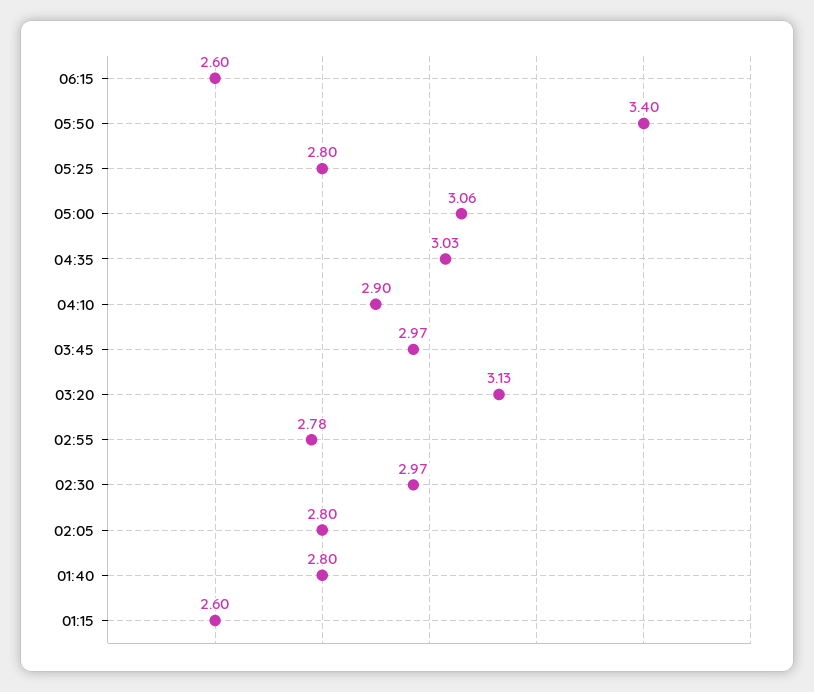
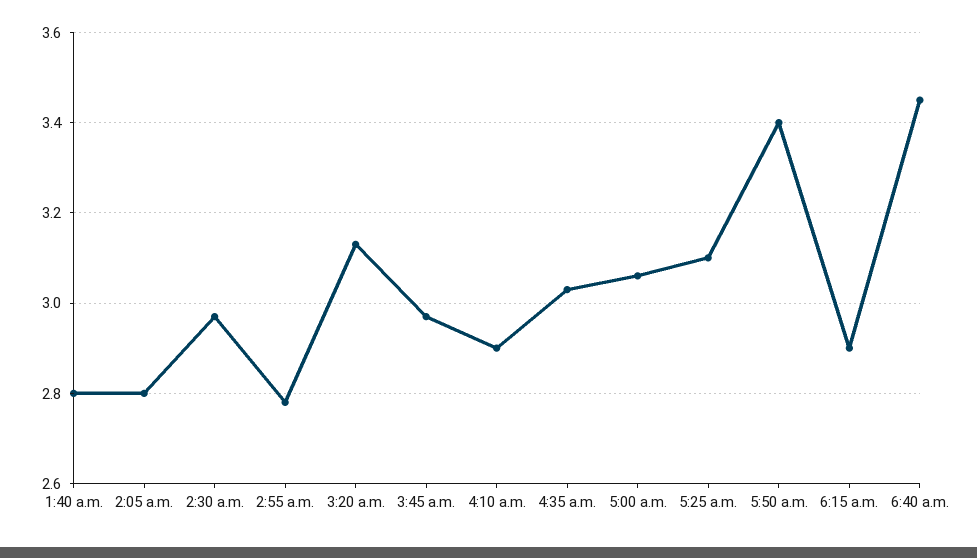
06:15: 2.6 -> 2.9
05:25: 2.8 -> 3.1
01:15: 2.6 -> none
6:40 a.m.: none -> 3.45

